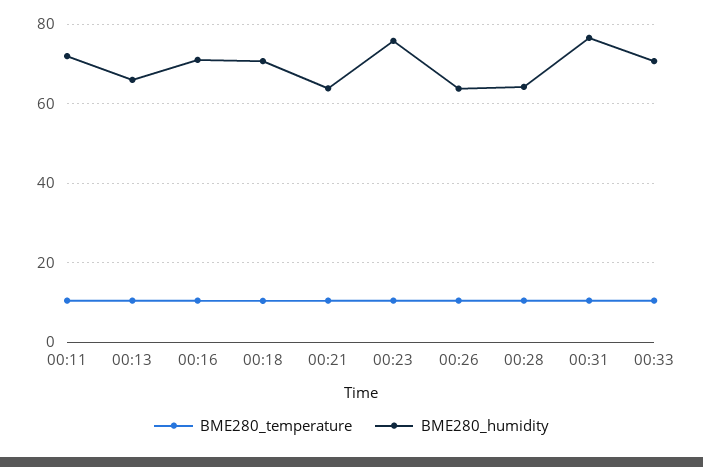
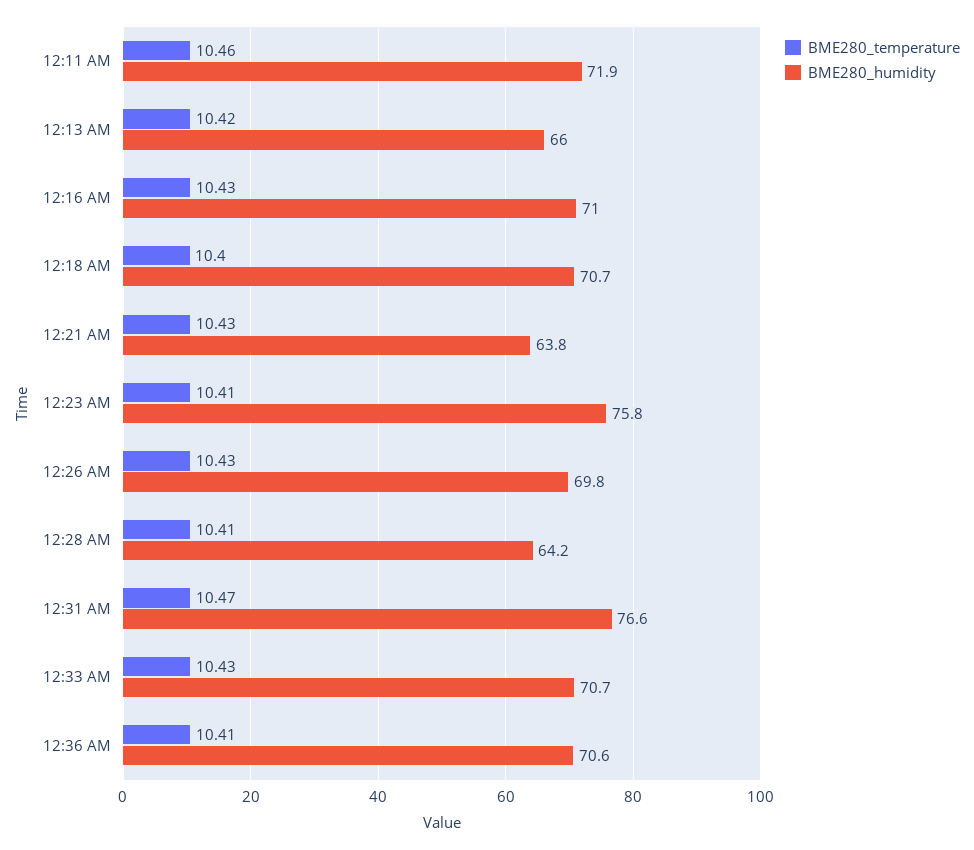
BME280_humidity, 00:26: 64 -> 69.8
BME280_temperature, 12:36 AM: none -> 10.41
BME280_humidity, 12:36 AM: none -> 70.6

